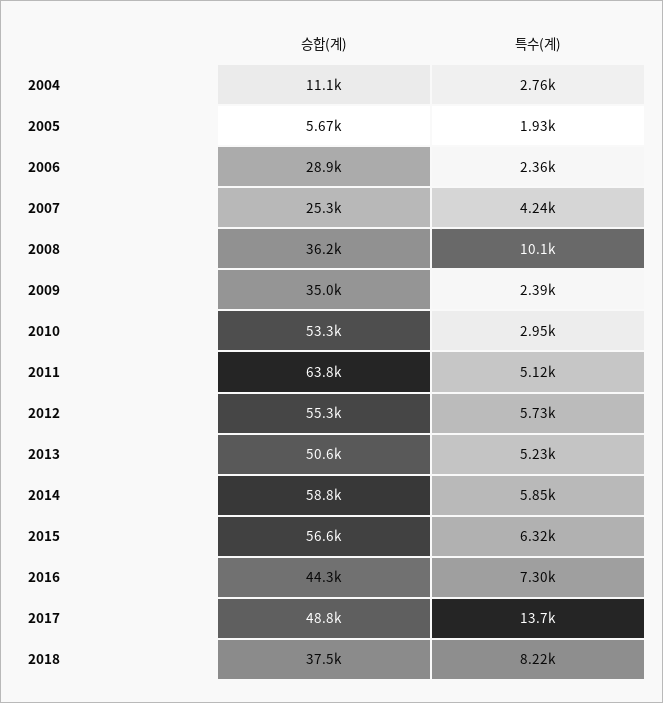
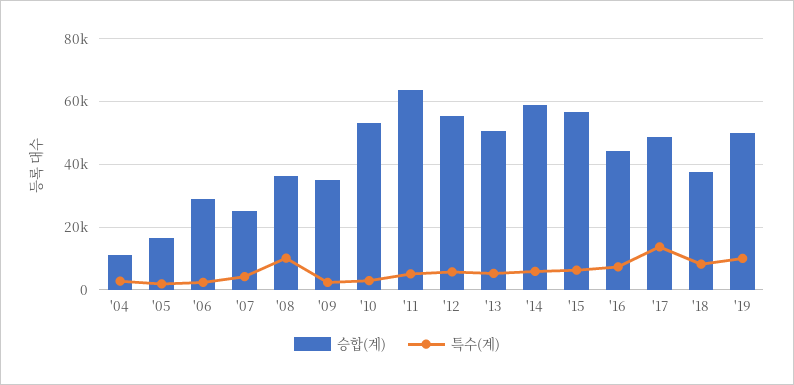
승합(계), 2005: 5670 -> 16000
승합(계), '19: none -> 50000
특수(계), '19: none -> 10000

